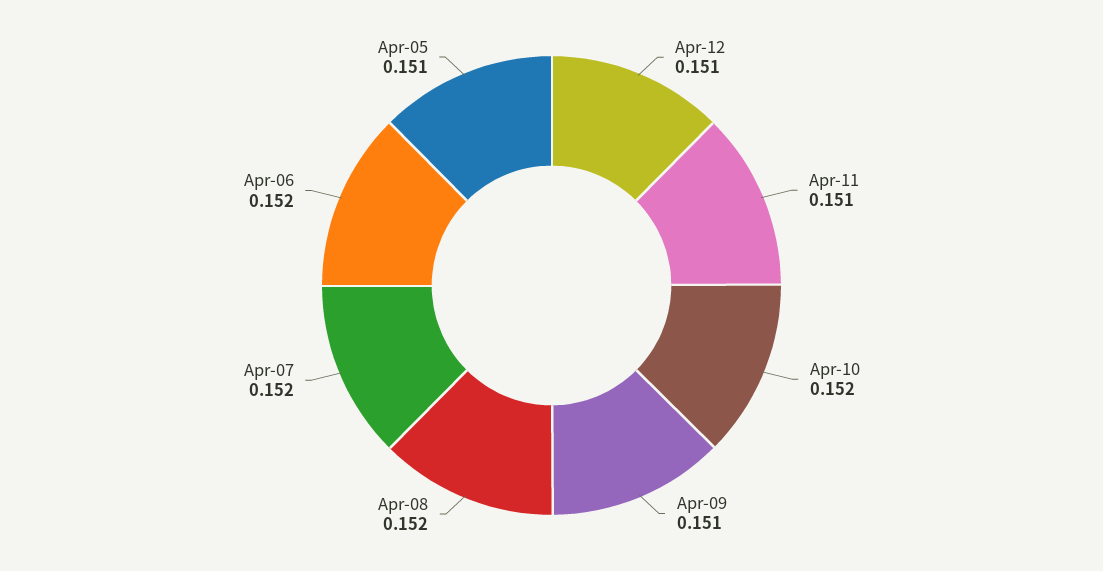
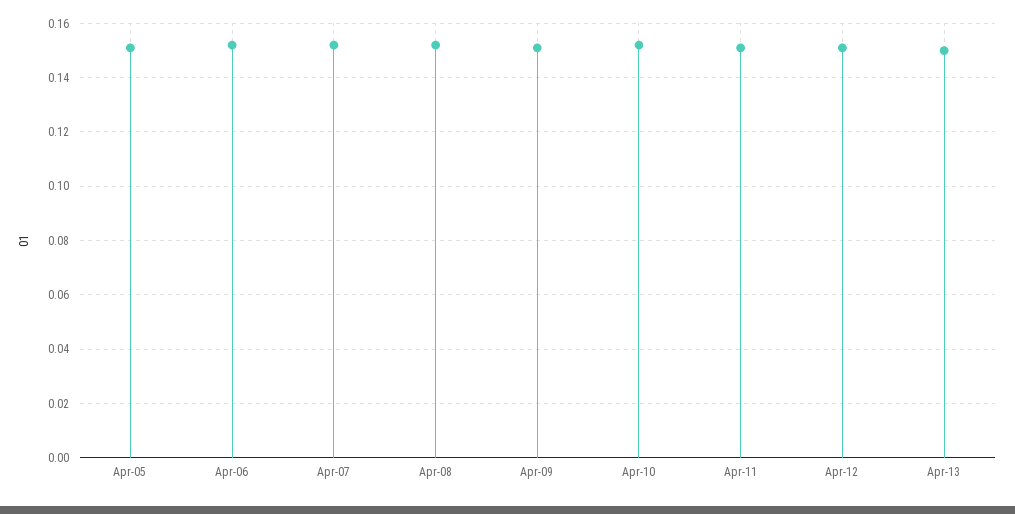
Apr-13: none -> 0.15

